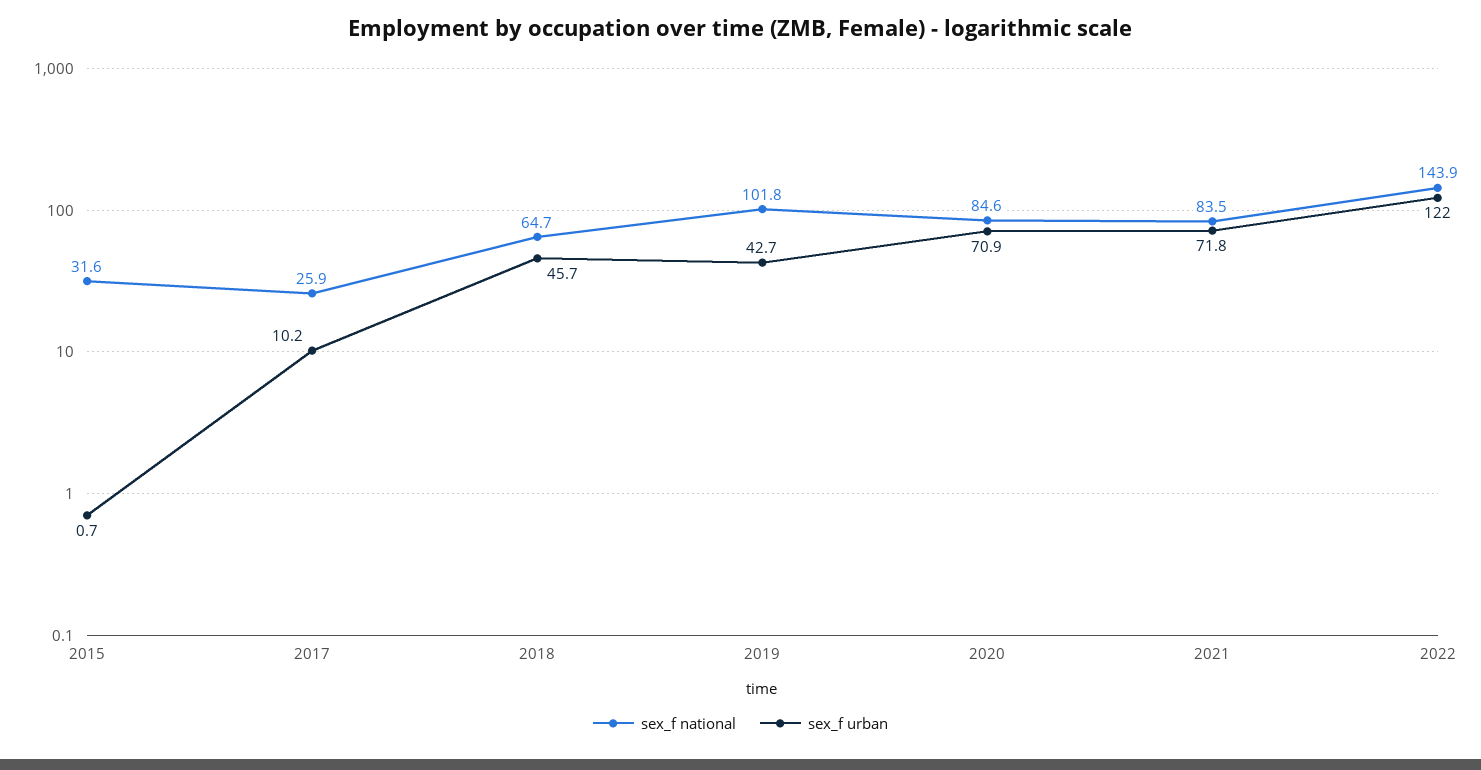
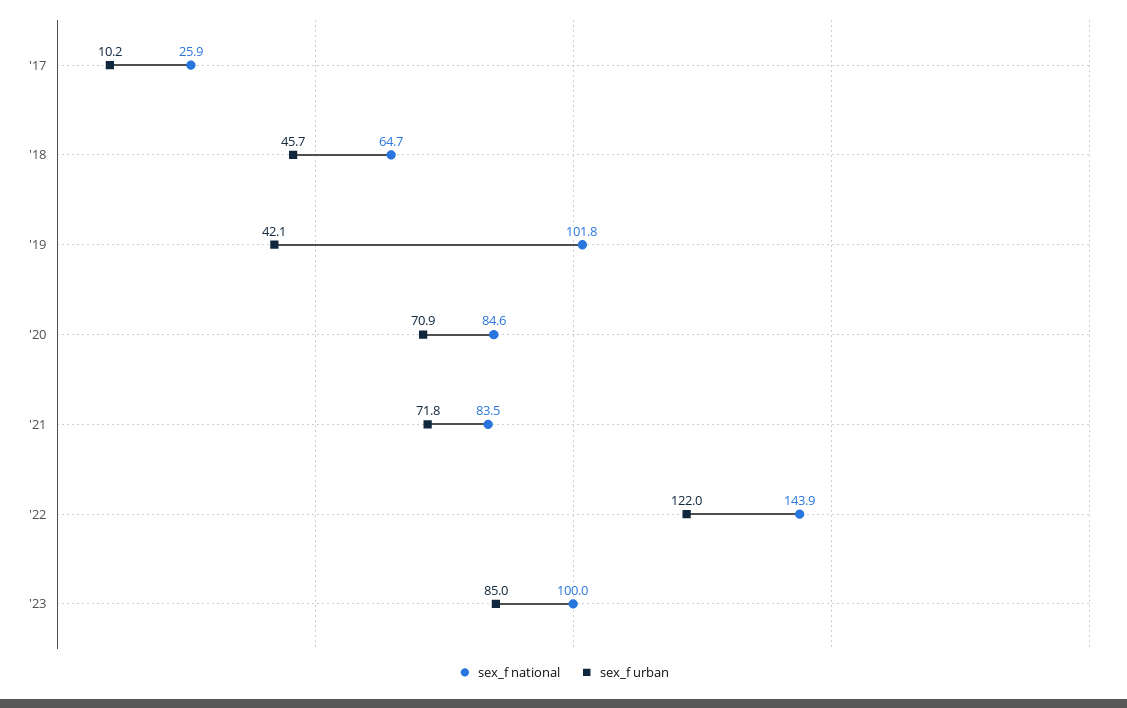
sex_f national, 2015: 31.6 -> none
sex_f urban, 2015: 0.7 -> none
sex_f urban, 2019: 42.7 -> 42.1
sex_f national, '23: none -> 100
sex_f urban, '23: none -> 85

